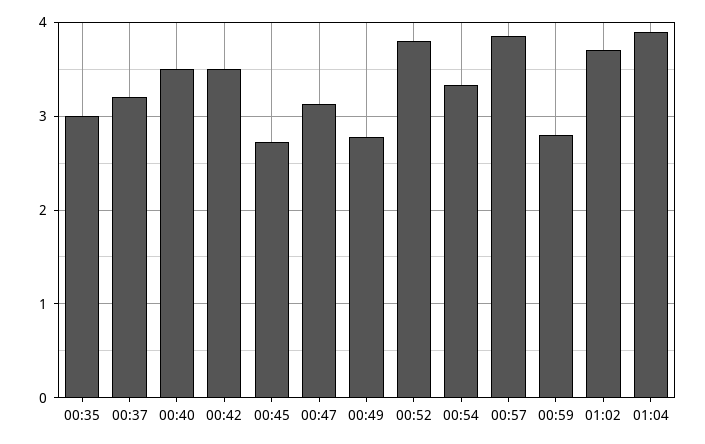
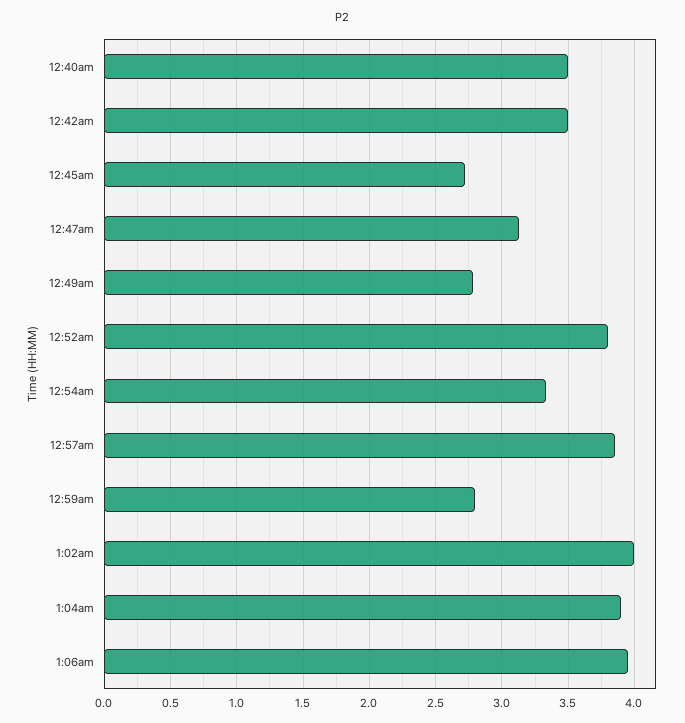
00:35: 3 -> none
00:37: 3.2 -> none
01:02: 3.7 -> 4
1:06am: none -> 3.95

